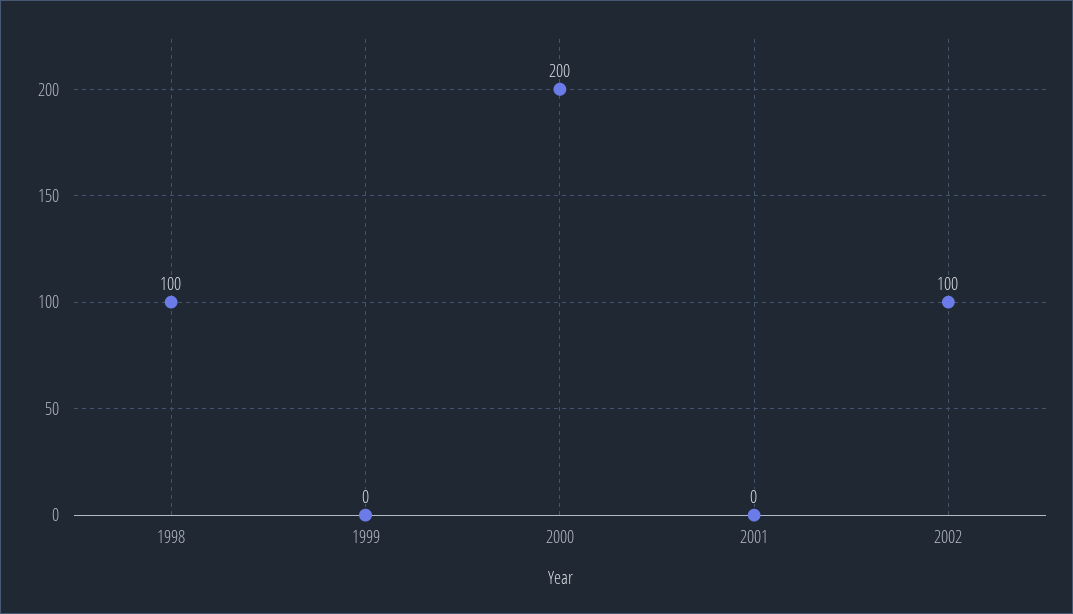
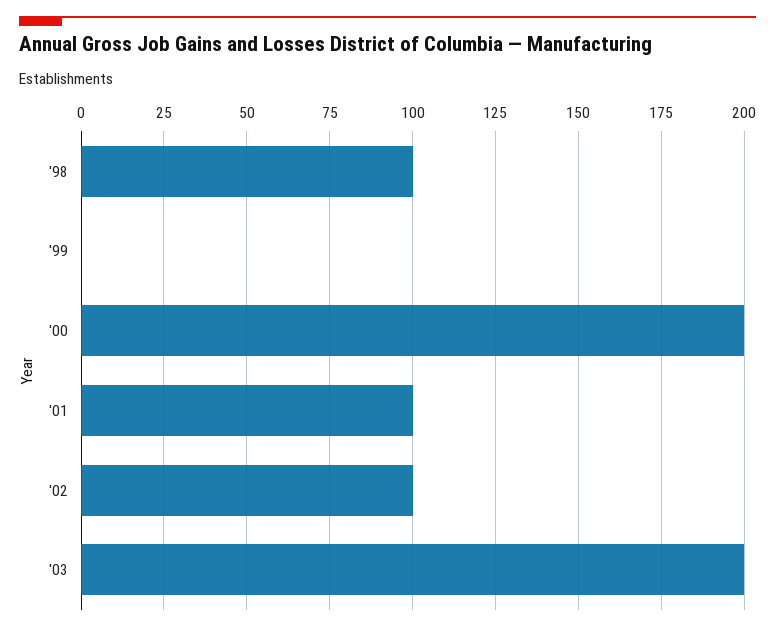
2001: 0 -> 100
'03: none -> 200

